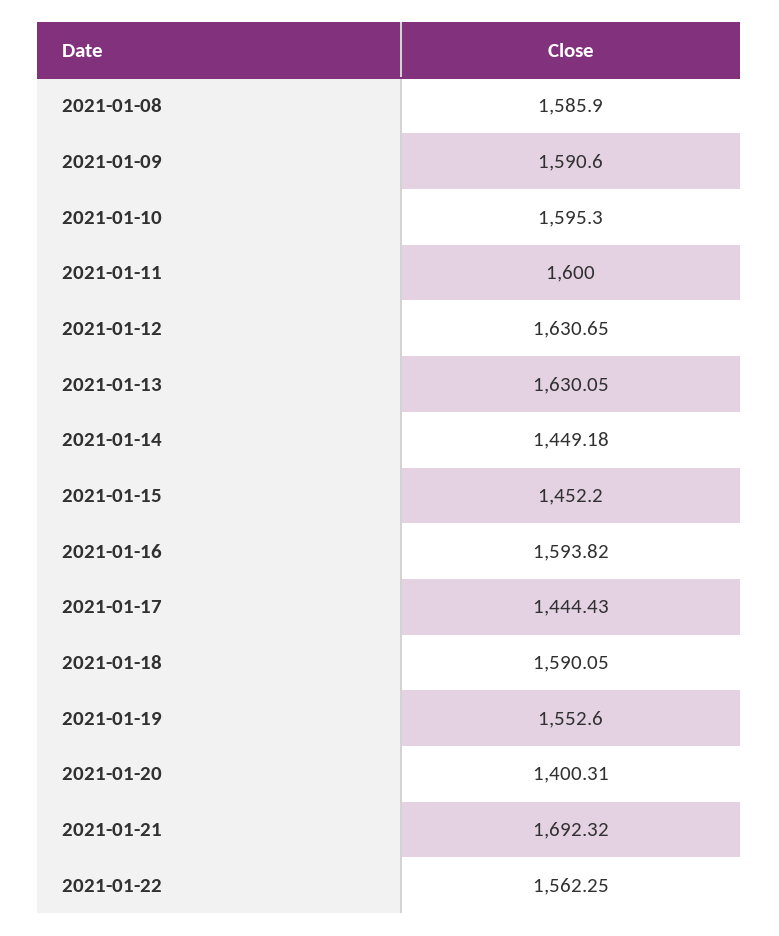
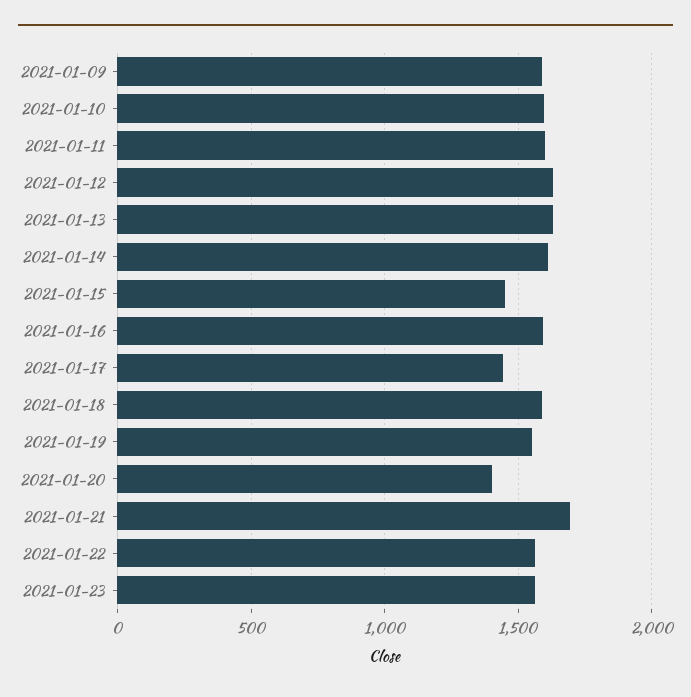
2021-01-08: 1585.9 -> none
2021-01-14: 1449.18 -> 1600
2021-01-23: none -> 1550

